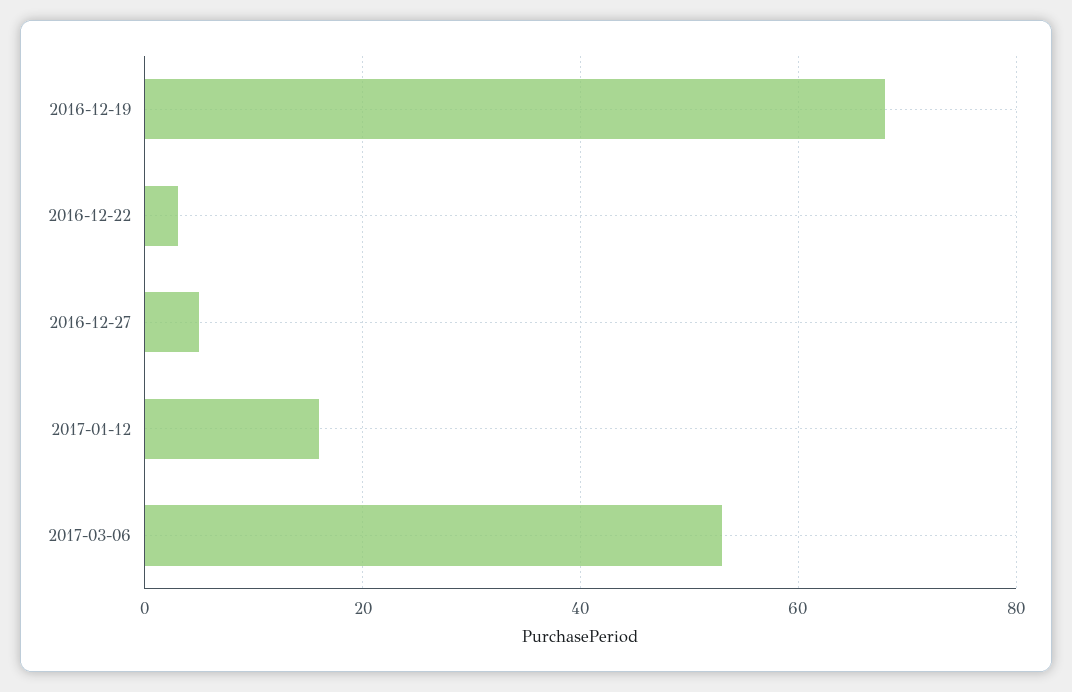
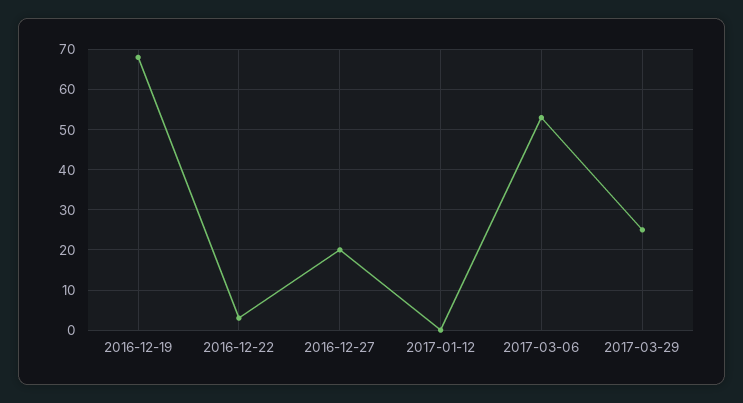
2016-12-27: 5 -> 20
2017-01-12: 15 -> 0
2017-03-29: none -> 25

